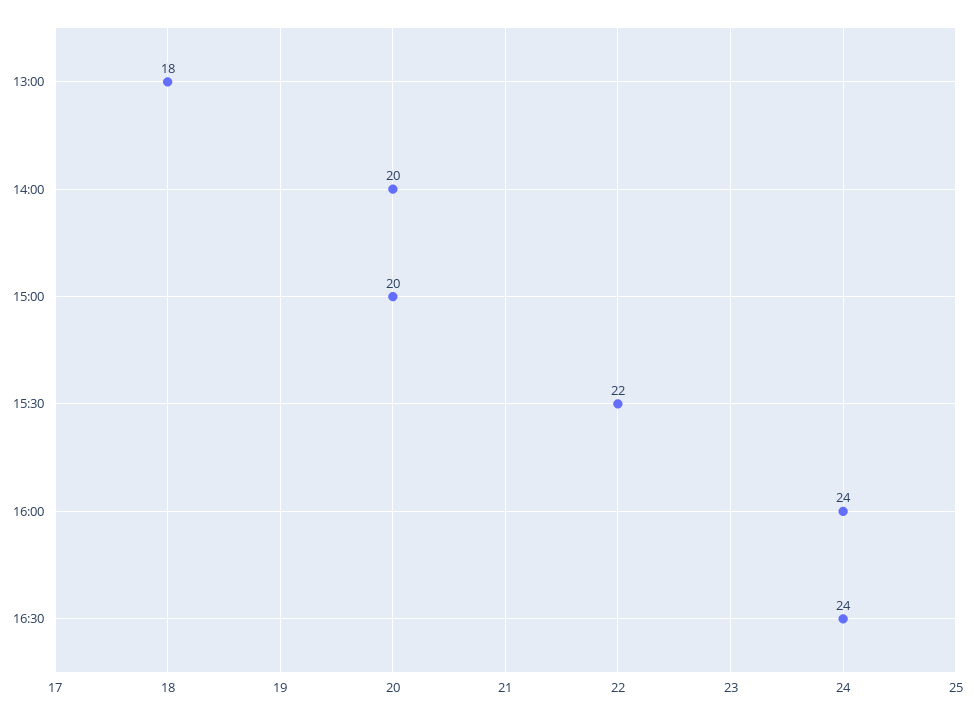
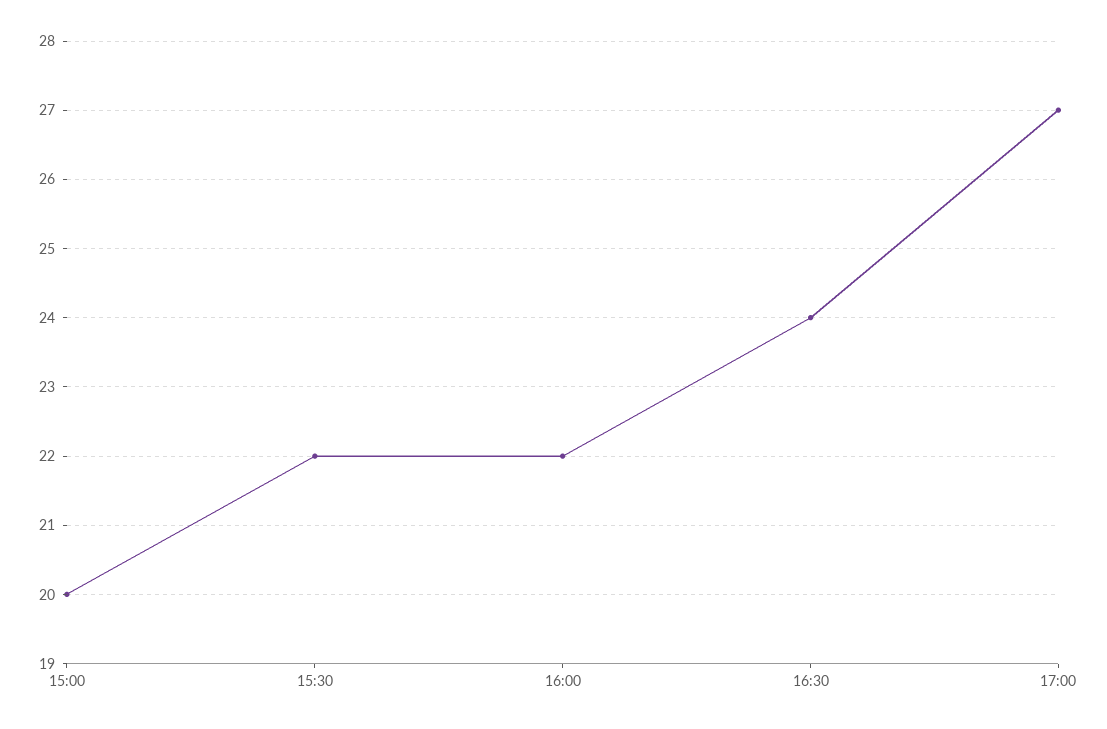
13:00: 18 -> none
14:00: 20 -> none
16:00: 24 -> 22
17:00: none -> 27

